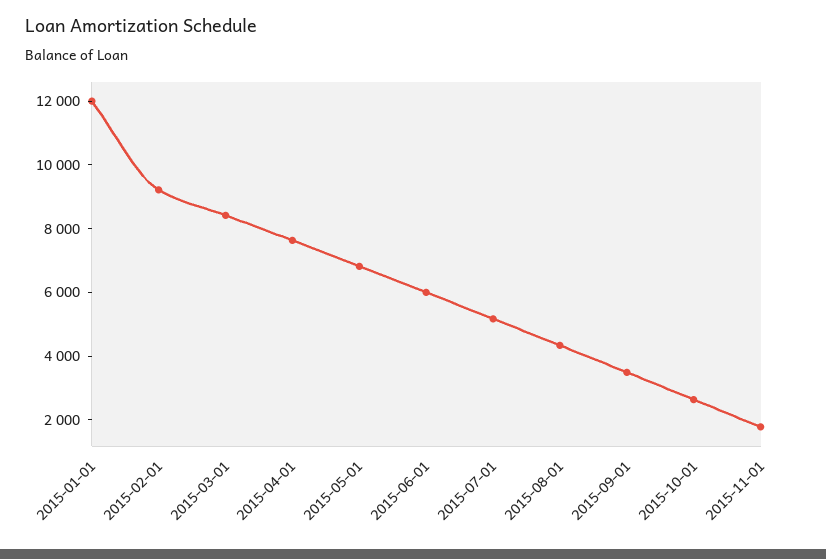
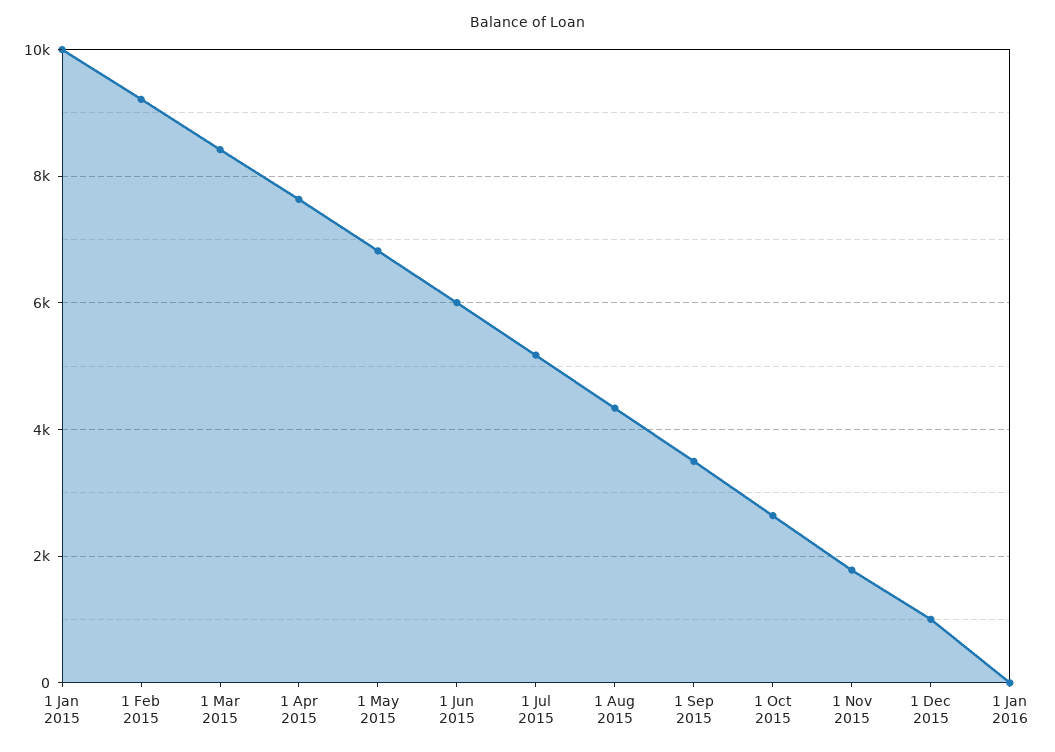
2015-01-01: 12000 -> 10000
1 Dec 2015: none -> 1000
1 Jan 2016: none -> 0

